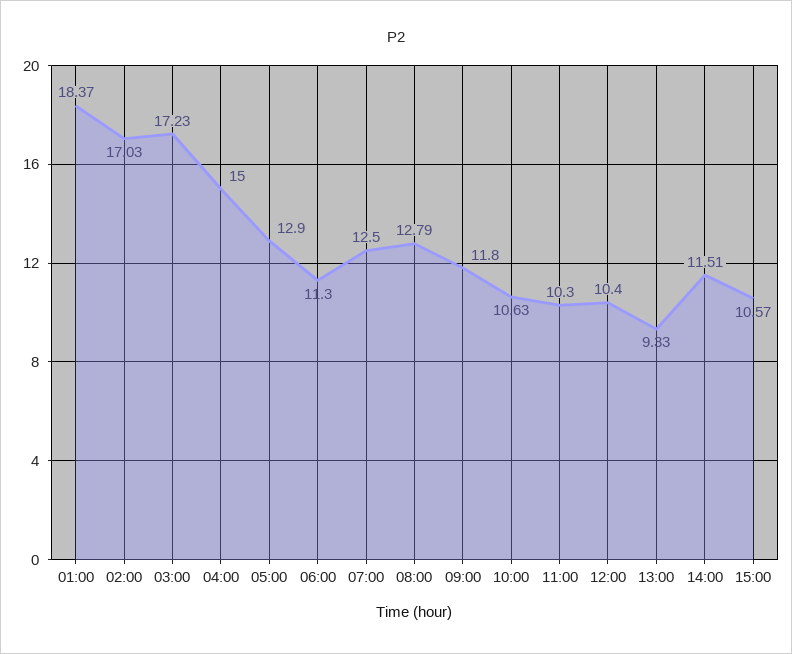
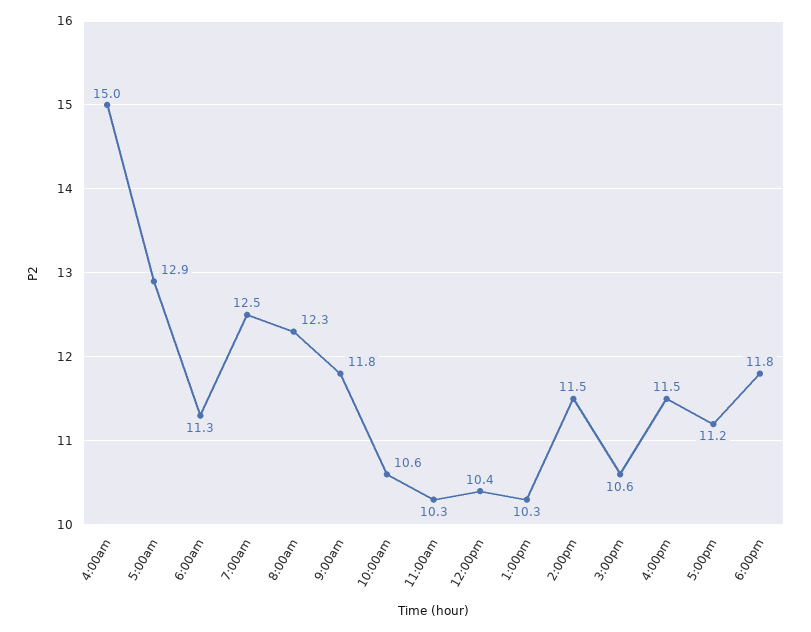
01:00: 18.37 -> none
02:00: 17.03 -> none
03:00: 17.23 -> none
08:00: 12.79 -> 12.3
13:00: 9.33 -> 10.3
4:00pm: none -> 11.5
5:00pm: none -> 11.2
6:00pm: none -> 11.8

